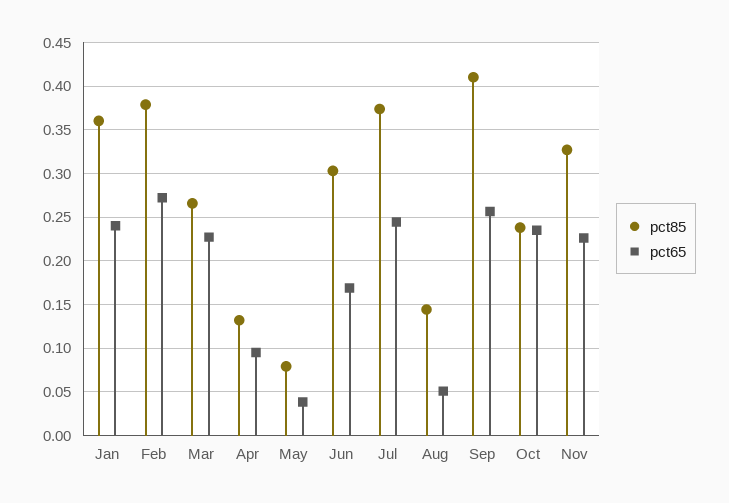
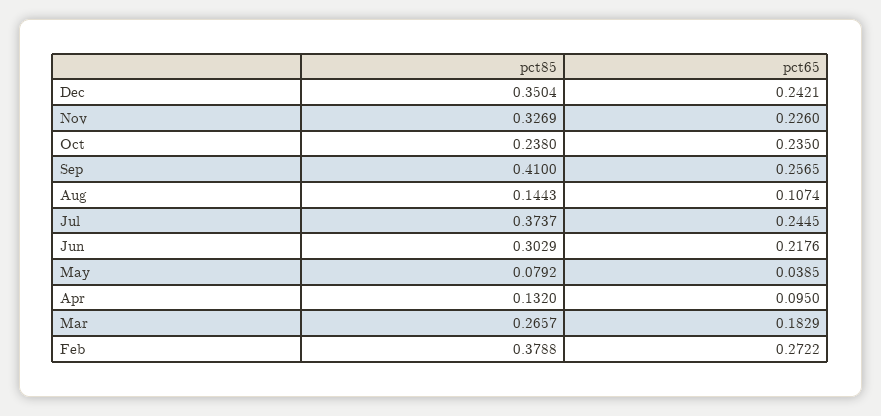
pct85, Jan: 0.36 -> none
pct65, Jan: 0.24 -> none
pct65, Mar: 0.23 -> 0.1829
pct65, Jun: 0.17 -> 0.2176
pct65, Aug: 0.05 -> 0.1074
pct85, Dec: none -> 0.3504
pct65, Dec: none -> 0.2421

